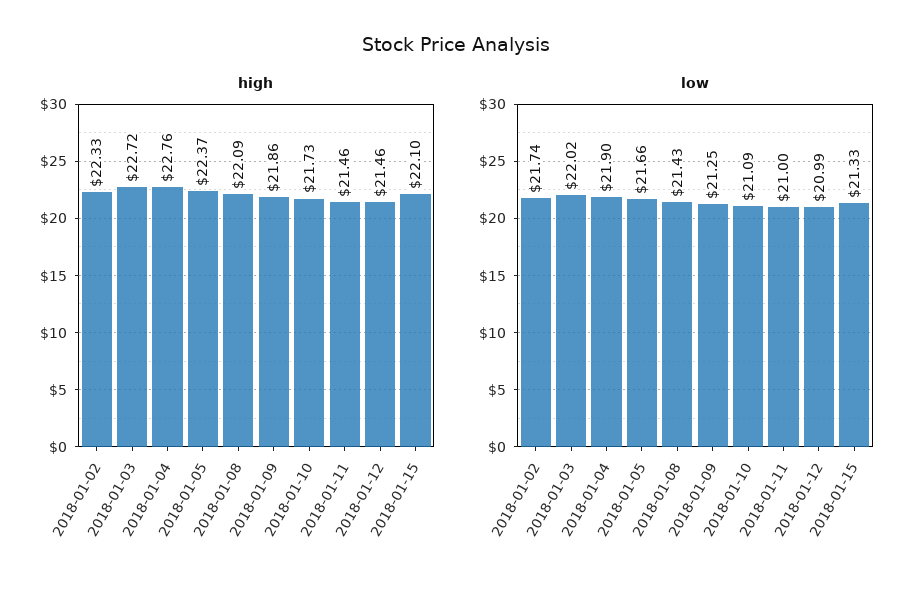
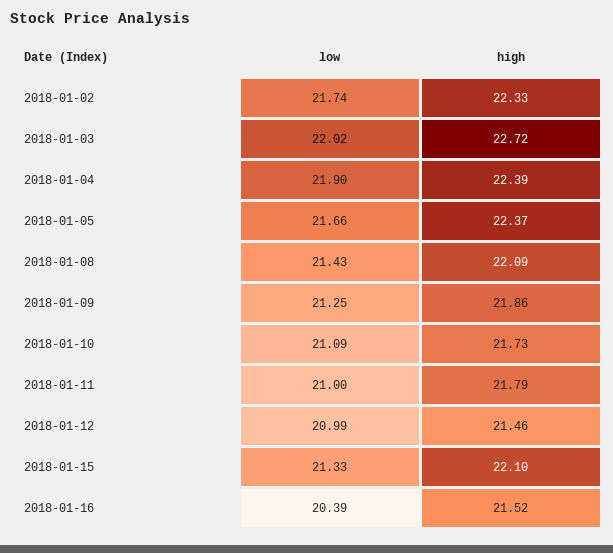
high, 2018-01-04: 22.76 -> 22.39
high, 2018-01-11: 21.46 -> 21.79
low, 2018-01-16: none -> 20.39
high, 2018-01-16: none -> 21.52

